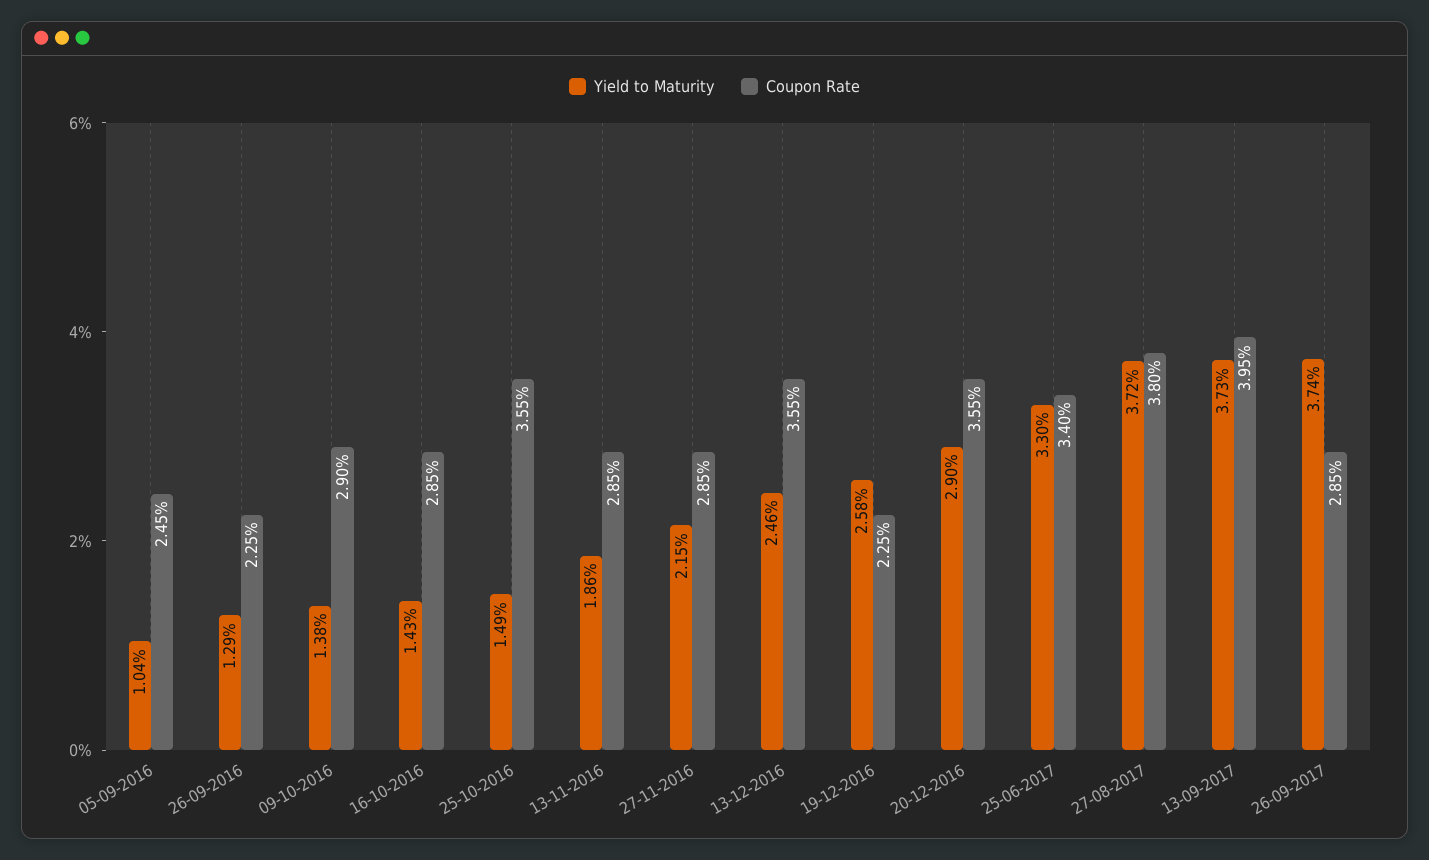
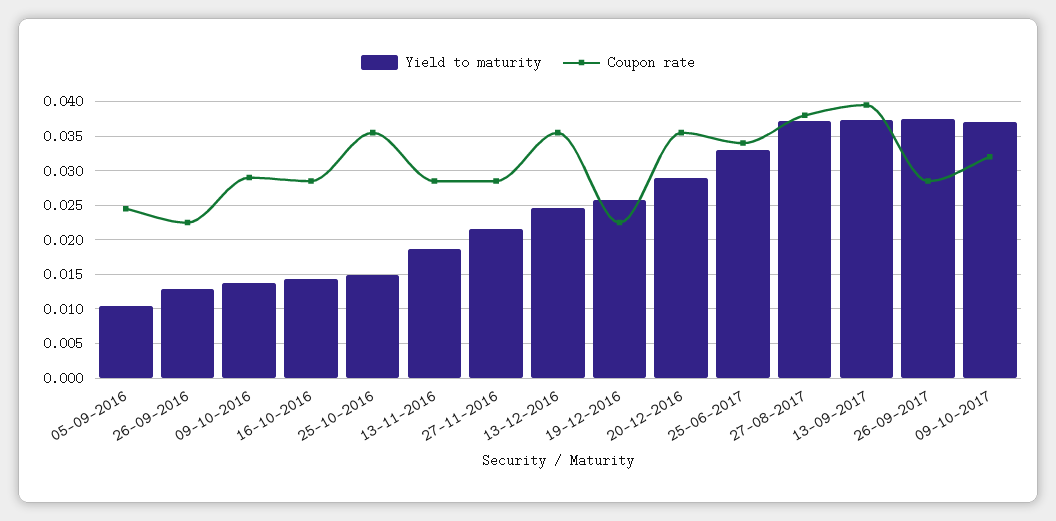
Yield to Maturity, 09-10-2017: none -> 0.037
Coupon Rate, 09-10-2017: none -> 0.032

